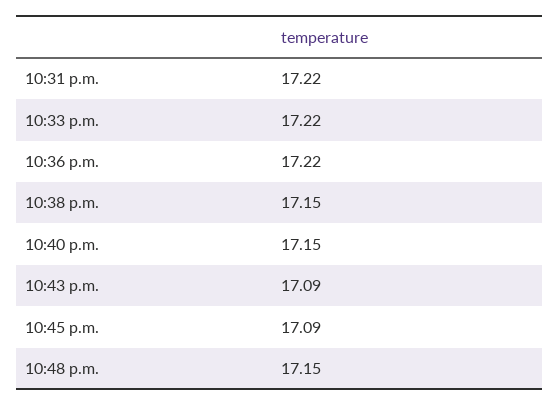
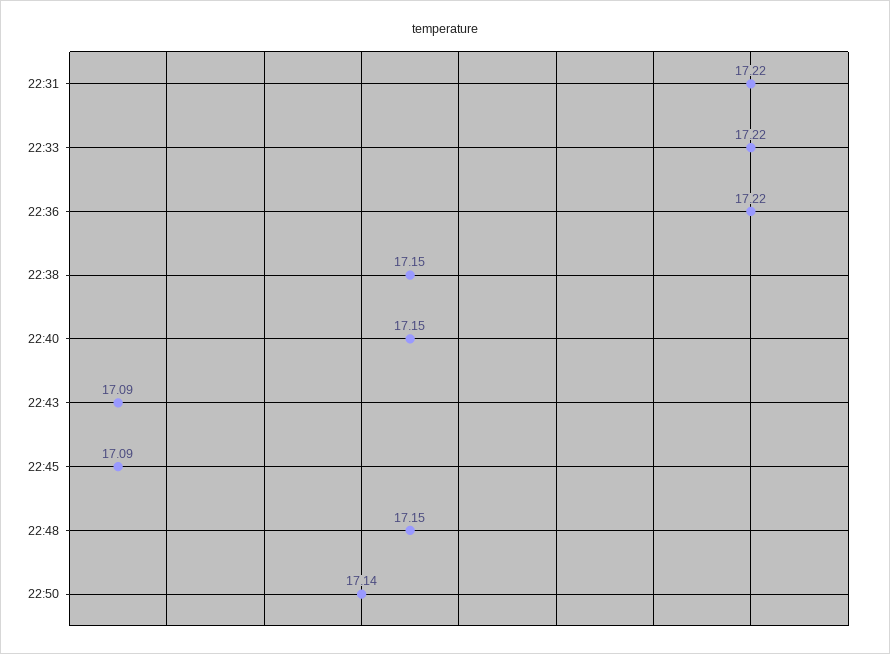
22:50: none -> 17.14

